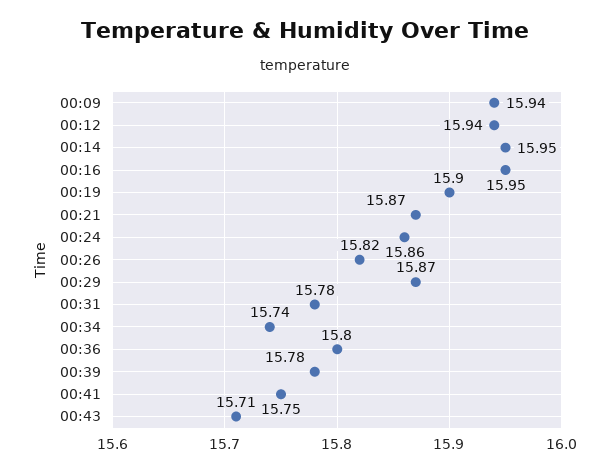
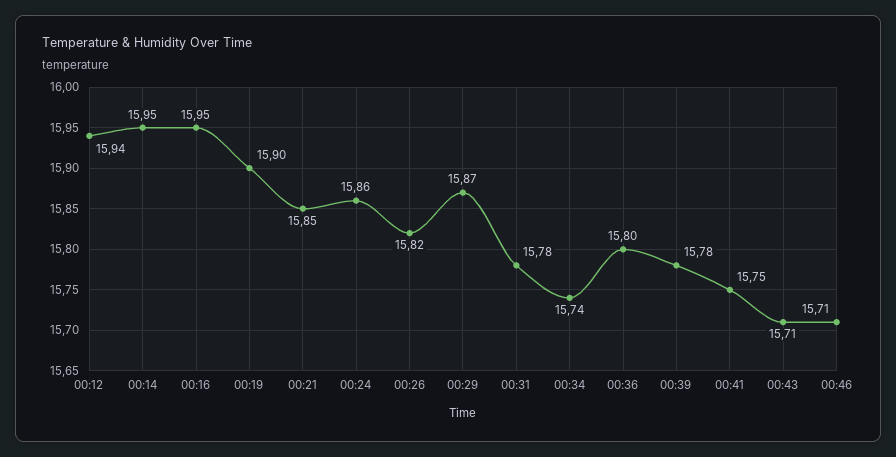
00:09: 15.94 -> none
00:21: 15.87 -> 15.85
00:46: none -> 15.71

